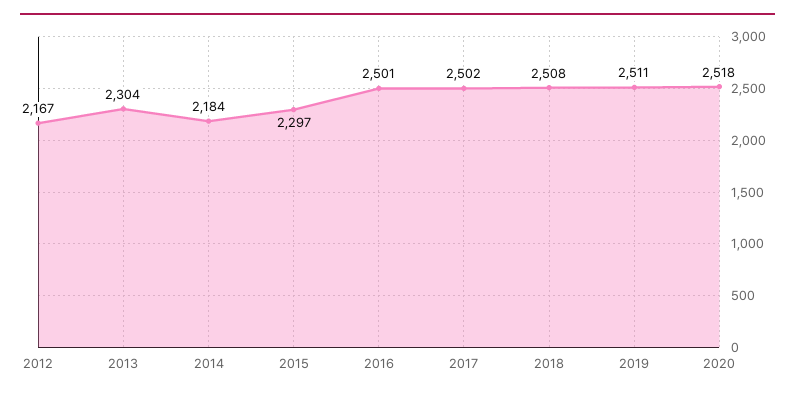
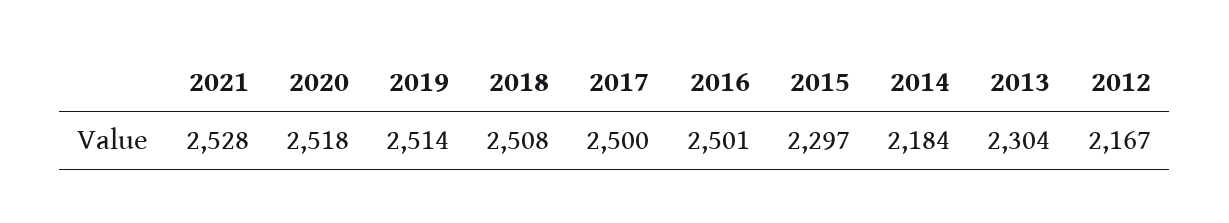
2017: 2502 -> 2500
2019: 2511 -> 2514
2021: none -> 2528

